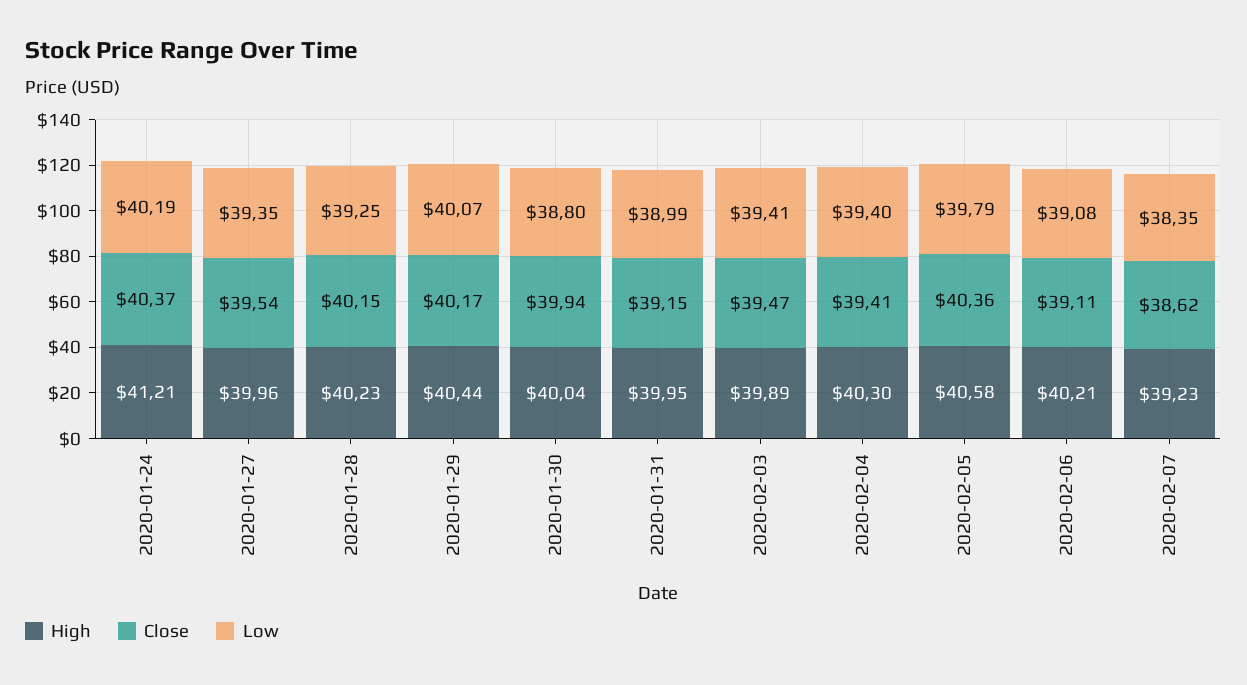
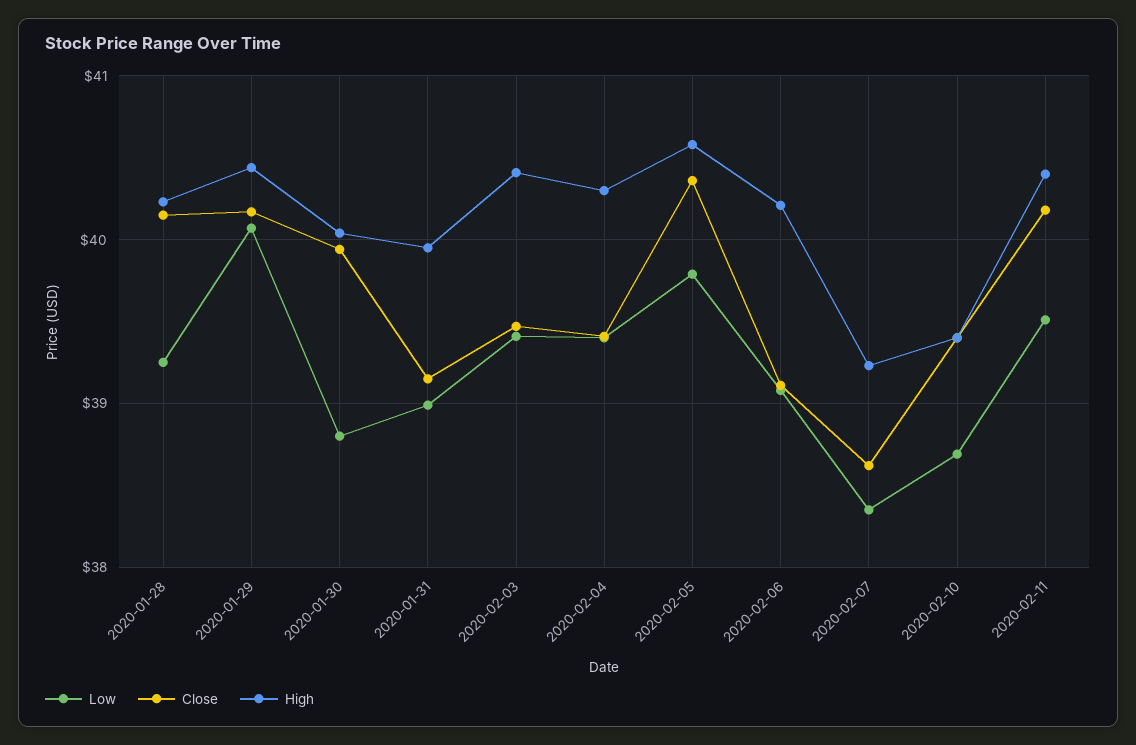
High, 2020-01-24: 41.21 -> none
Close, 2020-01-24: 40.37 -> none
Low, 2020-01-24: 40.19 -> none
High, 2020-01-27: 39.96 -> none
Close, 2020-01-27: 39.54 -> none
Low, 2020-01-27: 39.35 -> none
High, 2020-02-03: 39.89 -> 40.4
Low, 2020-02-10: none -> 38.7
Close, 2020-02-10: none -> 39.4
High, 2020-02-10: none -> 39.4
Low, 2020-02-11: none -> 39.5
Close, 2020-02-11: none -> 40.2
High, 2020-02-11: none -> 40.4

